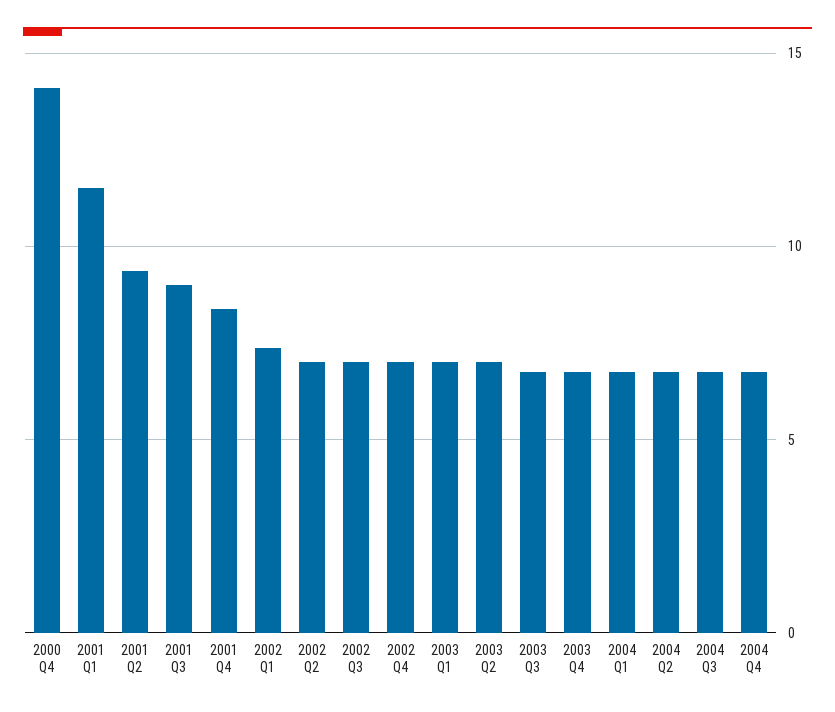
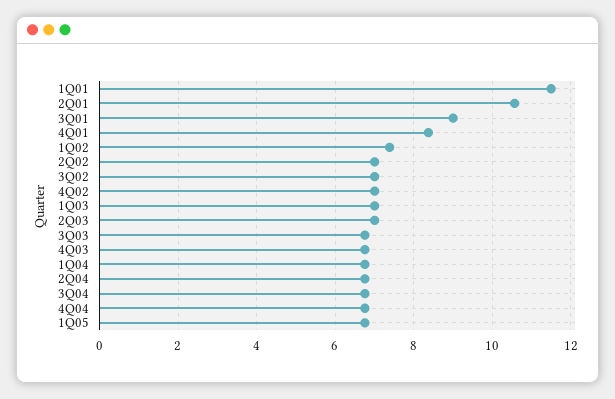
2000 Q4: 14 -> none
2001 Q2: 9.5 -> 10.6
1Q05: none -> 6.8

